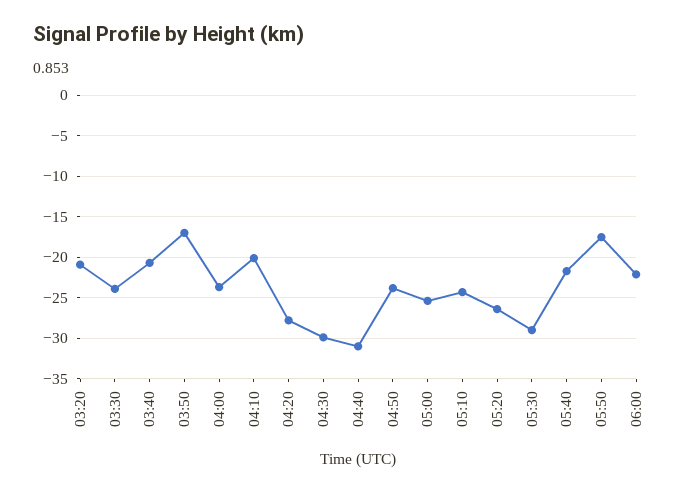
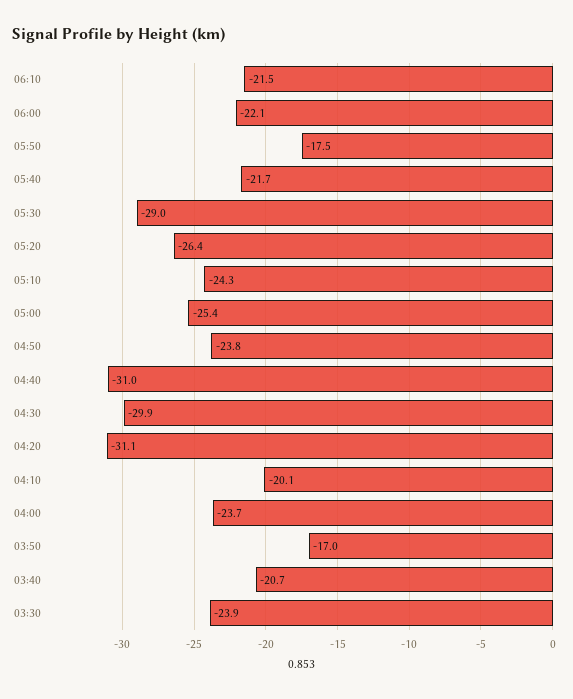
03:20: -21 -> none
04:20: -28 -> -31.1
06:10: none -> -21.5

